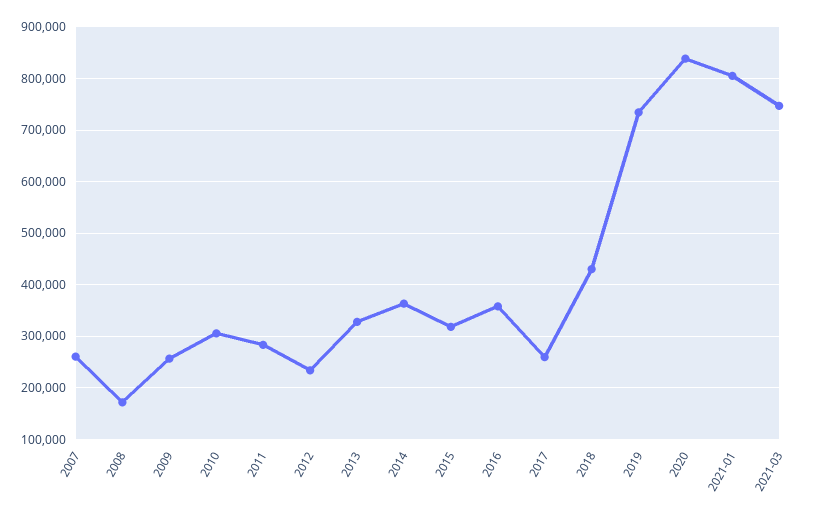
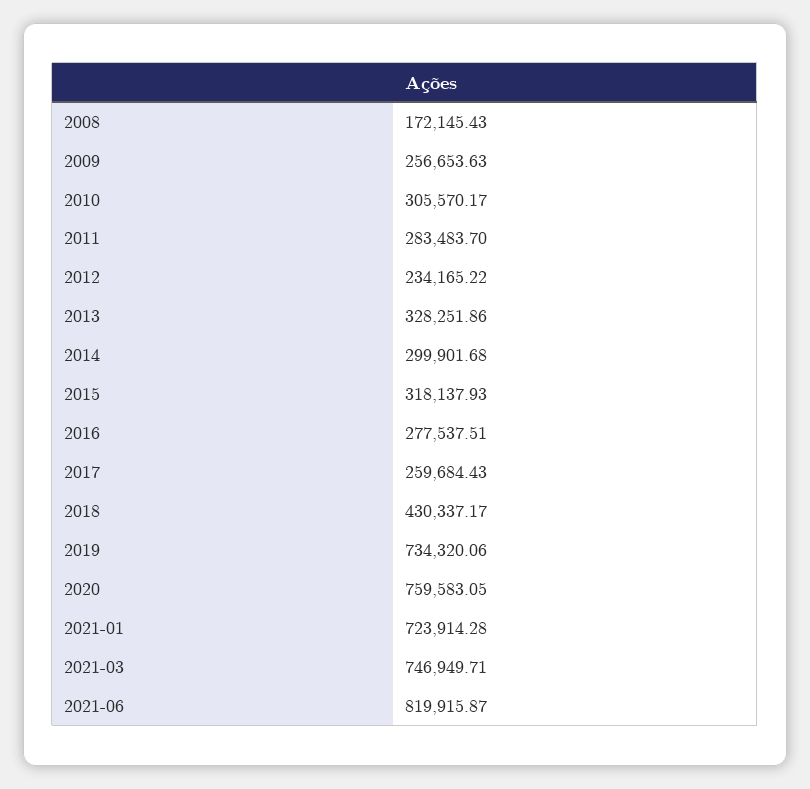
2007: 260000 -> none
2014: 360000 -> 299901.68
2016: 360000 -> 277537.51
2020: 840000 -> 759583.05
2021-01: 800000 -> 723914.28
2021-06: none -> 819915.87

